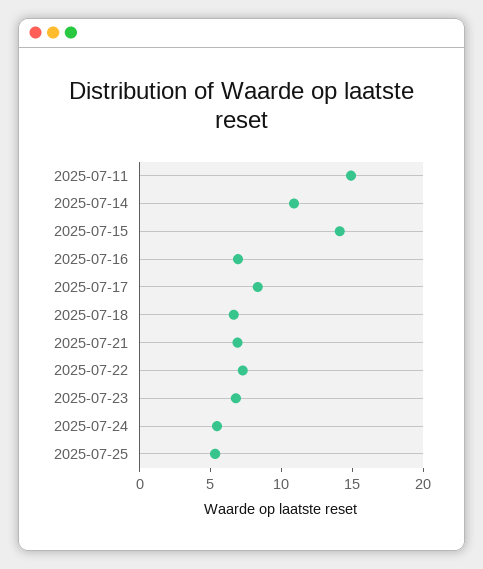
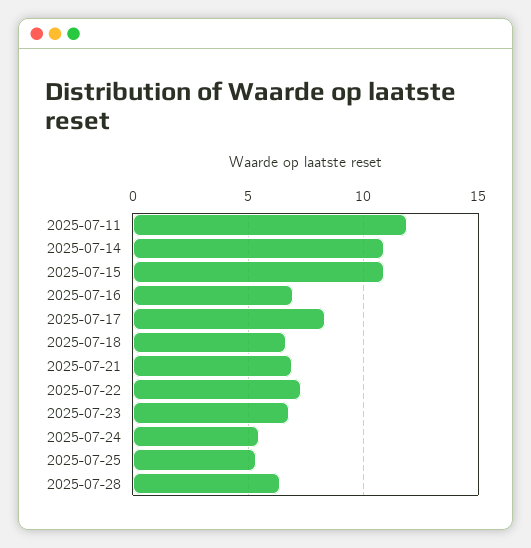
2025-07-11: 15 -> 12
2025-07-15: 14 -> 11
2025-07-28: none -> 6.5

